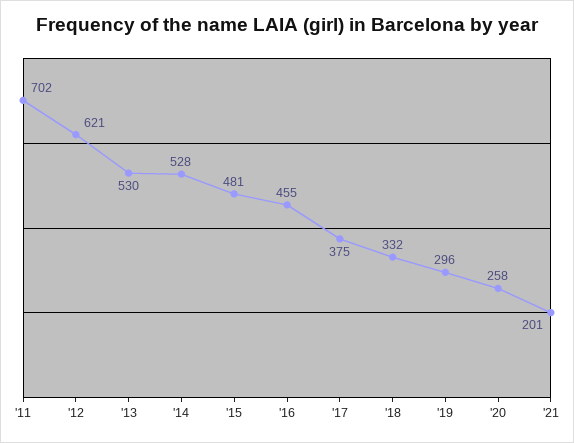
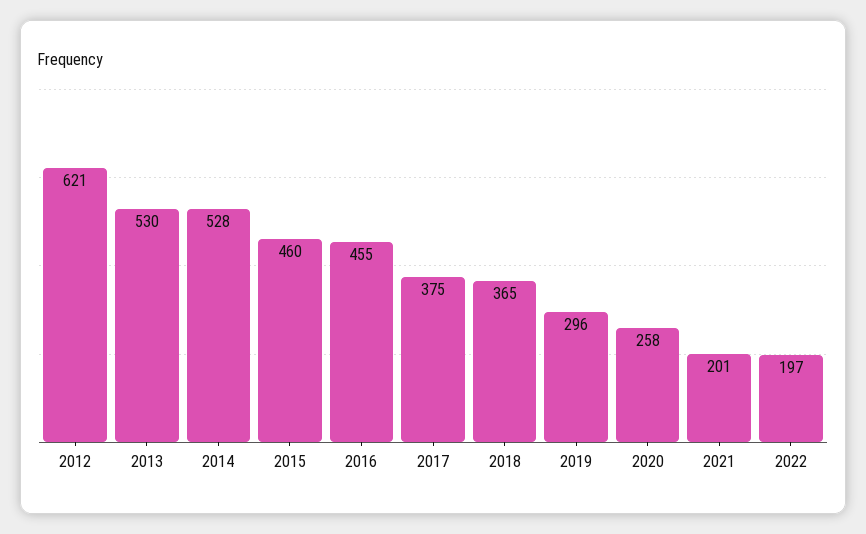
'11: 702 -> none
'15: 481 -> 460
'18: 332 -> 365
2022: none -> 197

